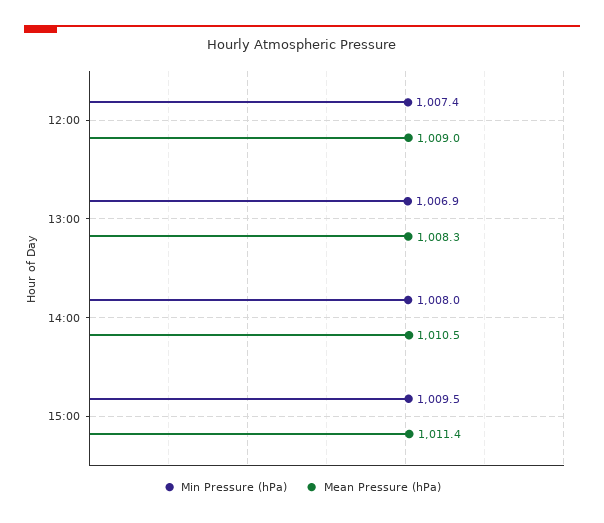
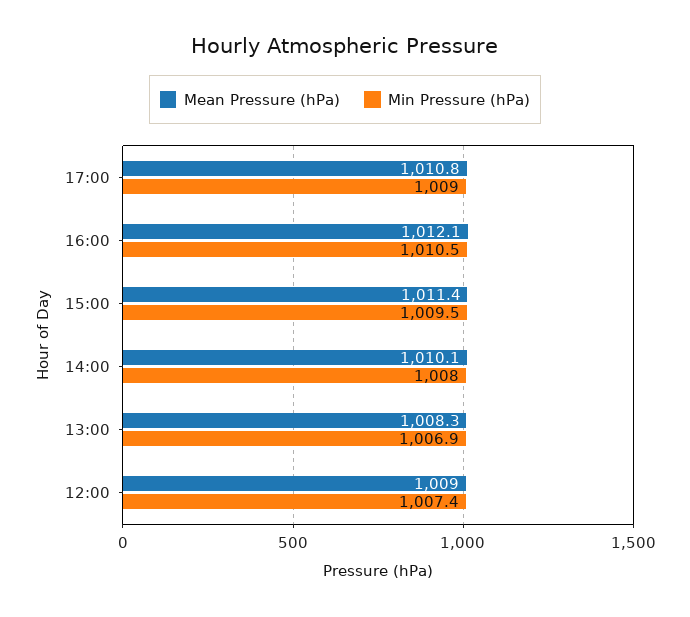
Mean Pressure (hPa), 14:00: 1010.5 -> 1010.1
Mean Pressure (hPa), 17:00: none -> 1010.8
Min Pressure (hPa), 17:00: none -> 1009
Mean Pressure (hPa), 16:00: none -> 1012.1
Min Pressure (hPa), 16:00: none -> 1010.5

